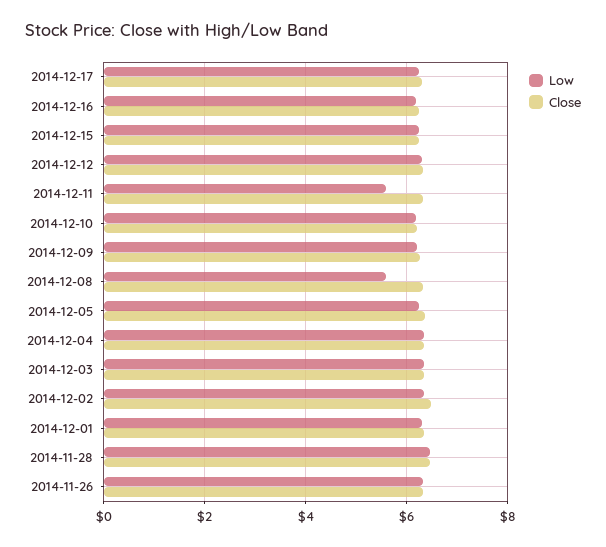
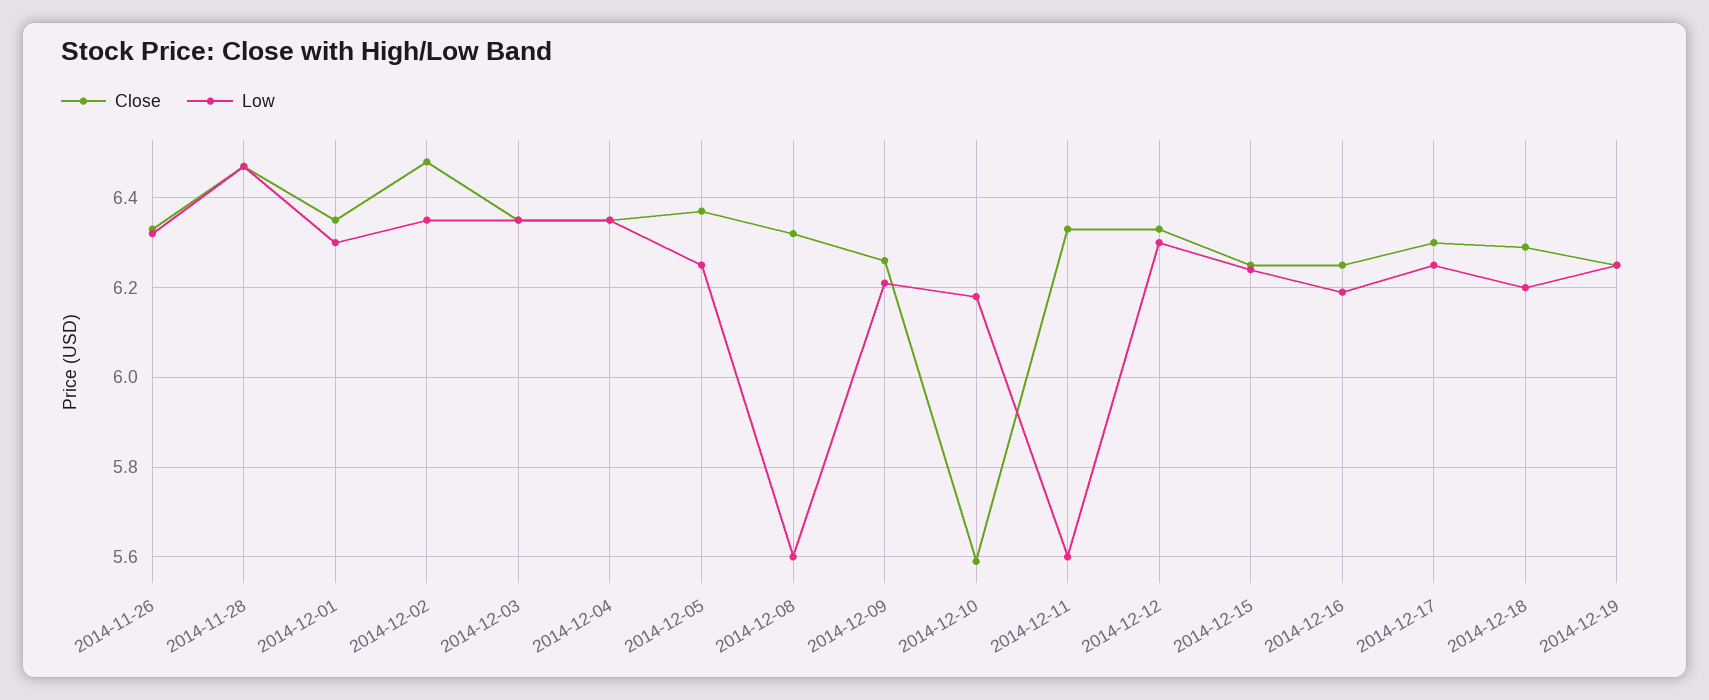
Close, 2014-12-10: 6.2 -> 5.6
Close, 2014-12-18: none -> 6.3
Low, 2014-12-18: none -> 6.2
Close, 2014-12-19: none -> 6.25
Low, 2014-12-19: none -> 6.25

